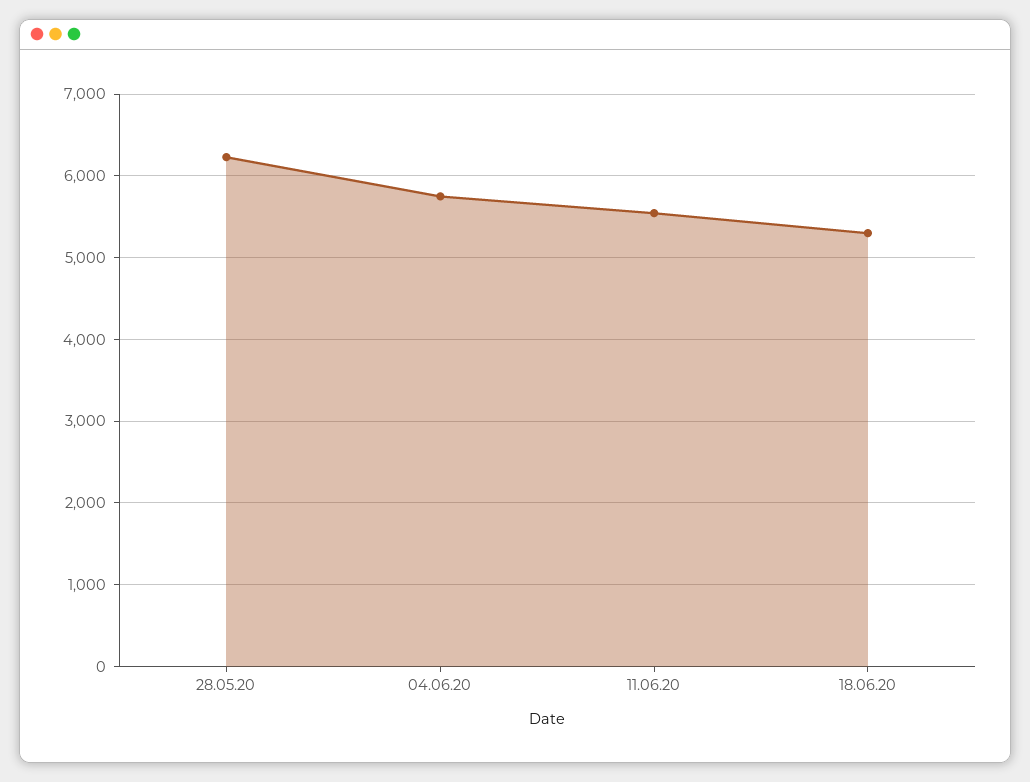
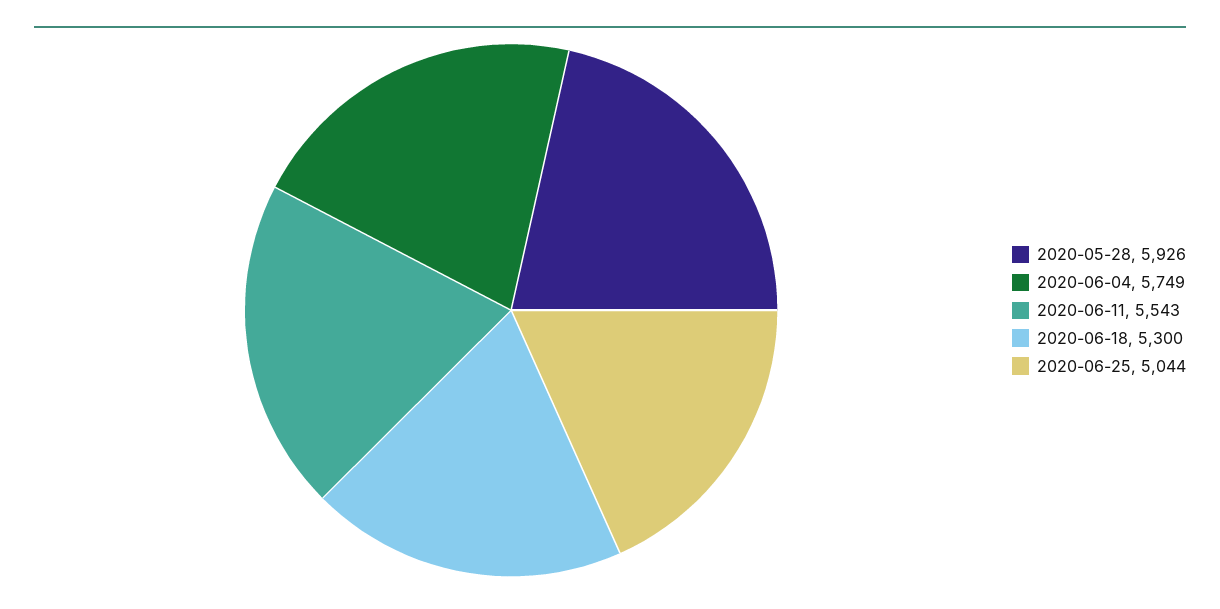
28.05.20: 6200 -> 5926
2020-06-25: none -> 5044

